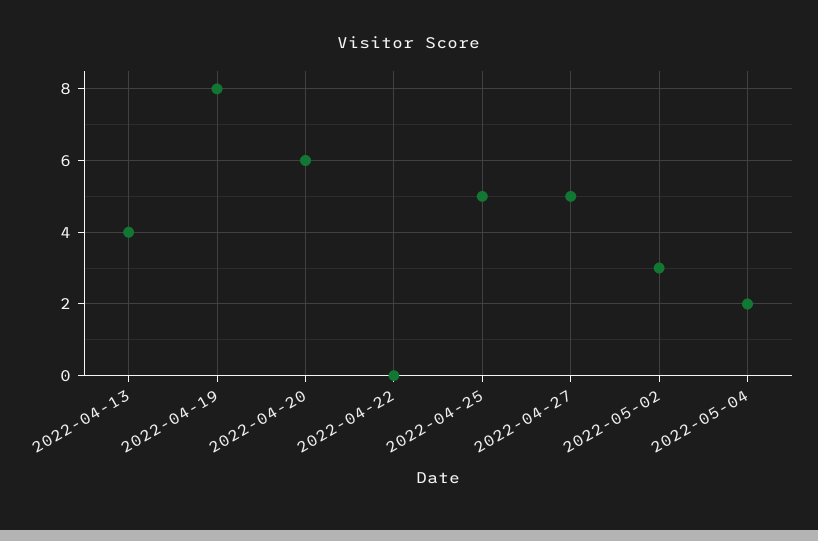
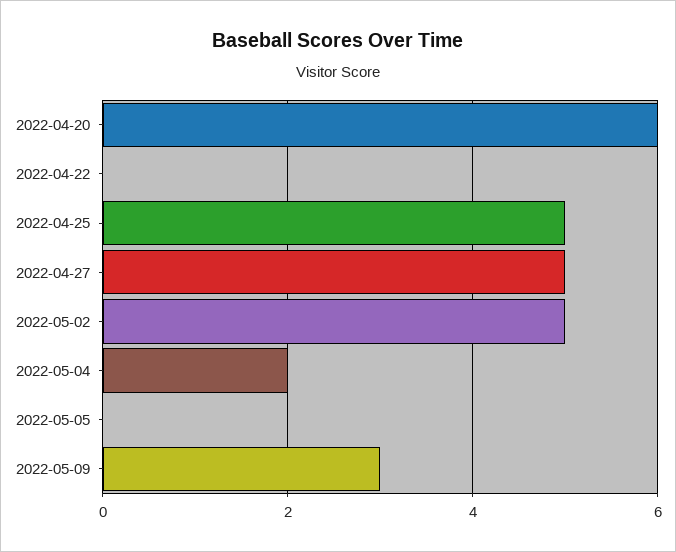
2022-04-13: 4 -> none
2022-04-19: 8 -> none
2022-05-02: 3 -> 5
2022-05-05: none -> 0
2022-05-09: none -> 3

